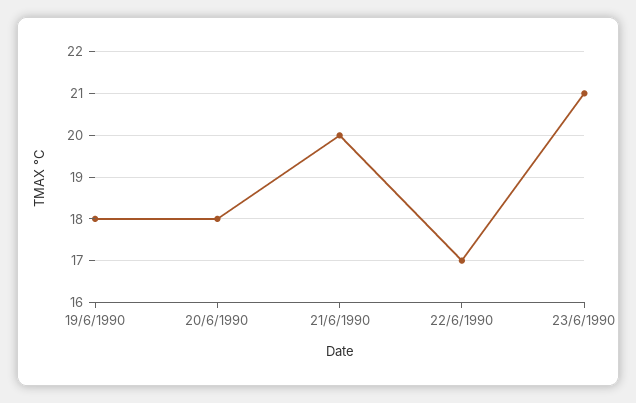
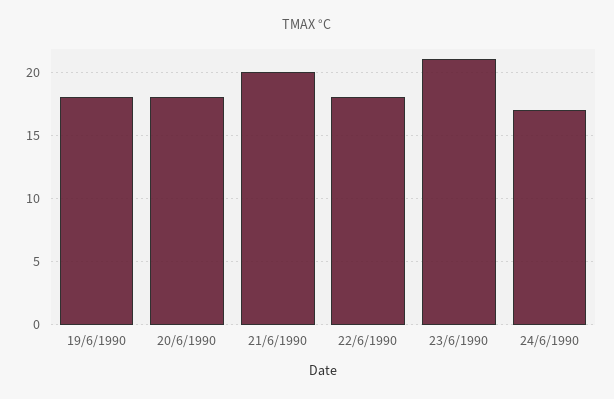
22/6/1990: 17 -> 18
24/6/1990: none -> 17

